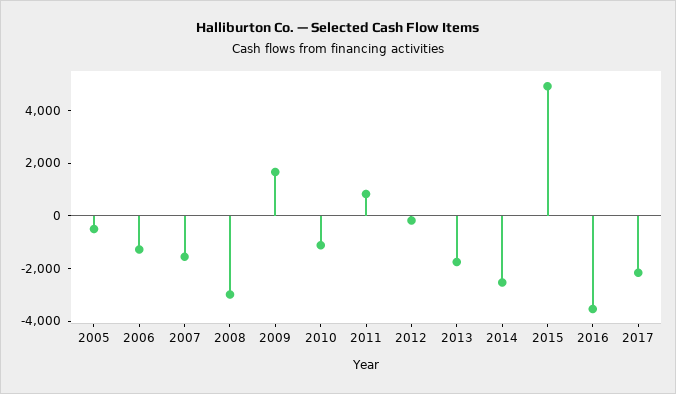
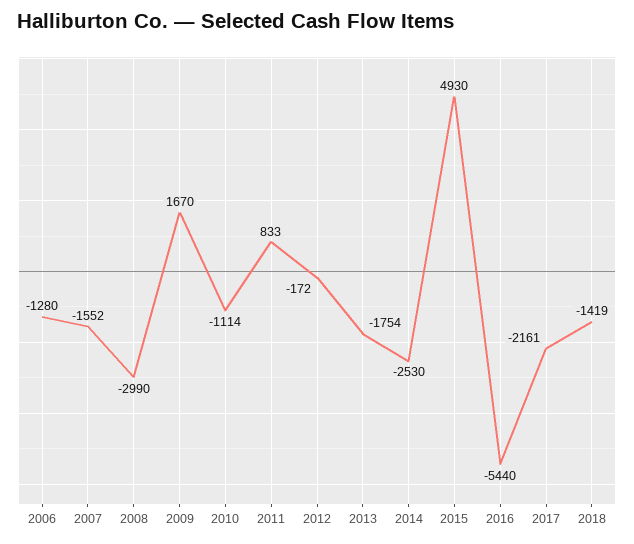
2005: -500 -> none
2016: -3500 -> -5440
2018: none -> -1419

